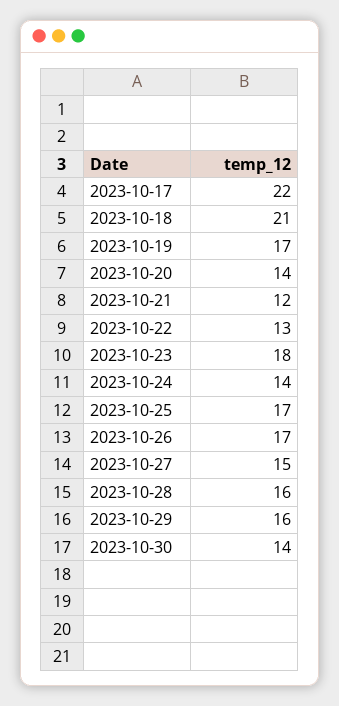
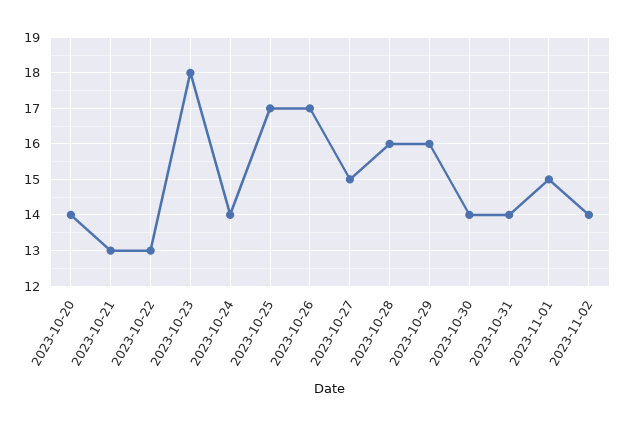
2023-10-17: 22 -> none
2023-10-18: 21 -> none
2023-10-19: 17 -> none
2023-10-21: 12 -> 13
2023-10-31: none -> 14
2023-11-01: none -> 15
2023-11-02: none -> 14

